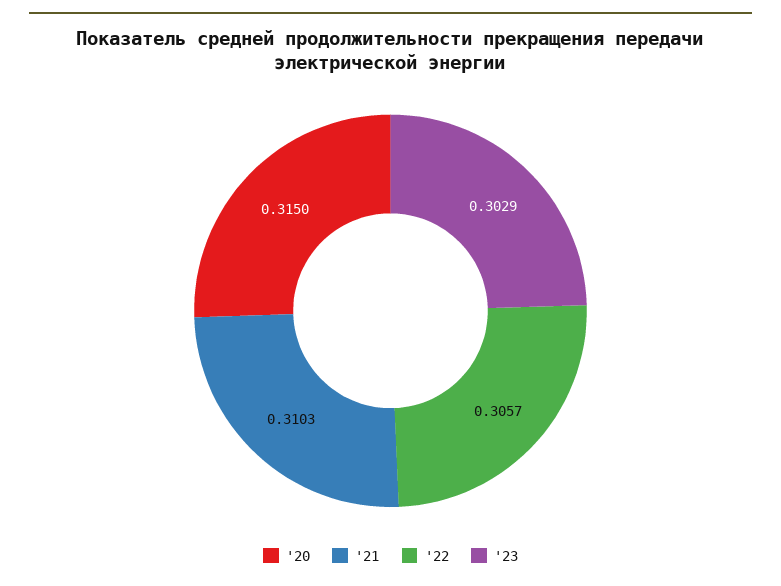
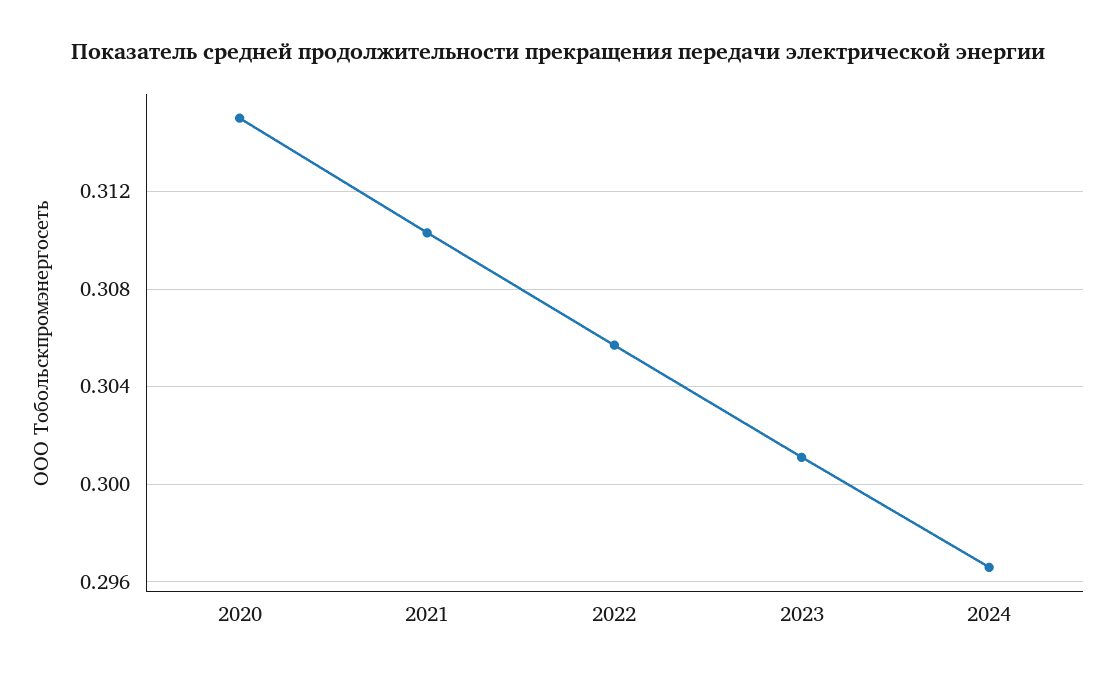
'23: 0.3029 -> 0.301
2024: none -> 0.2965

